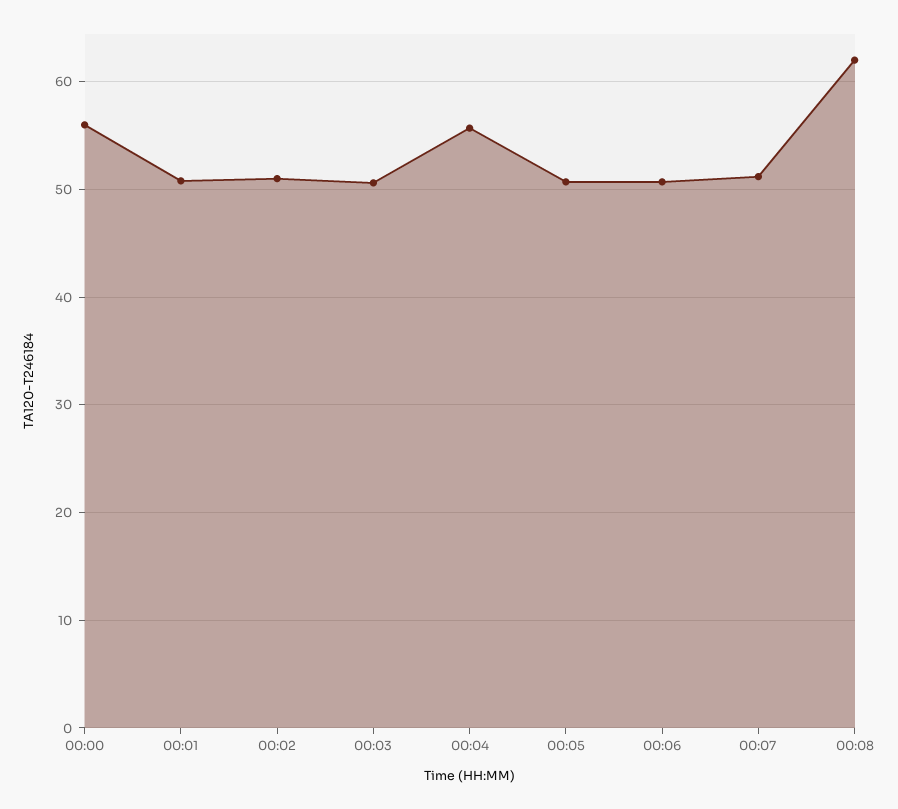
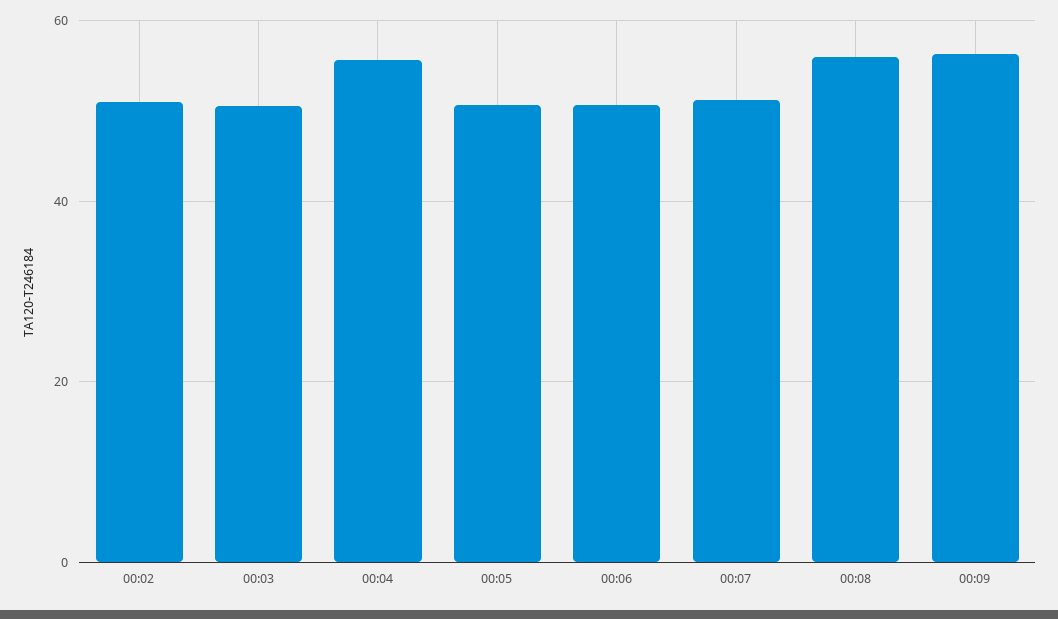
00:00: 56 -> none
00:01: 51 -> none
00:08: 62 -> 56
00:09: none -> 56

